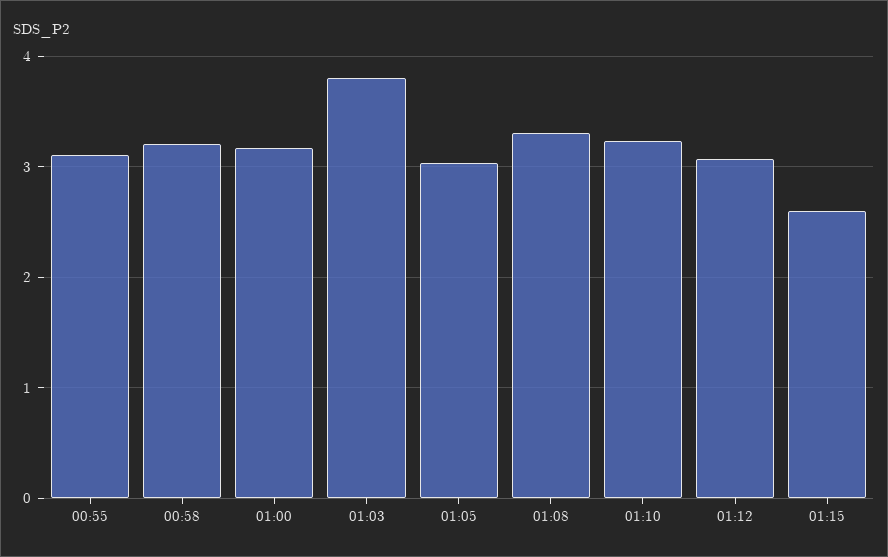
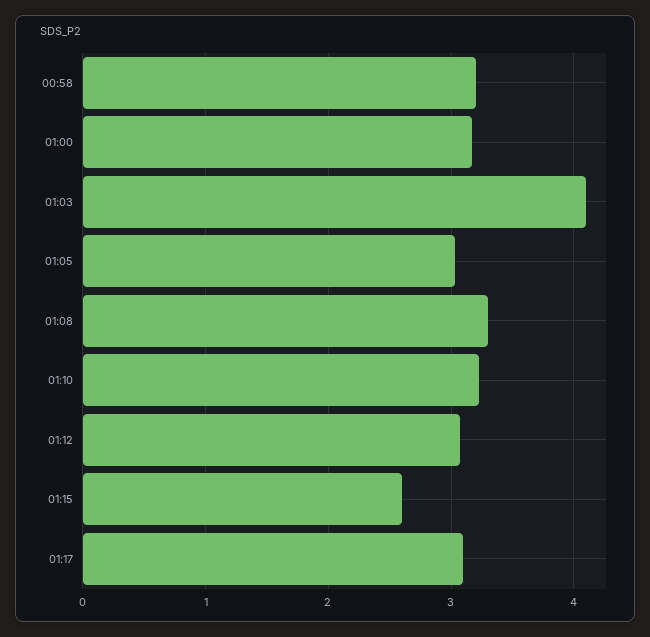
00:55: 3.1 -> none
01:03: 3.8 -> 4.1
01:17: none -> 3.1

